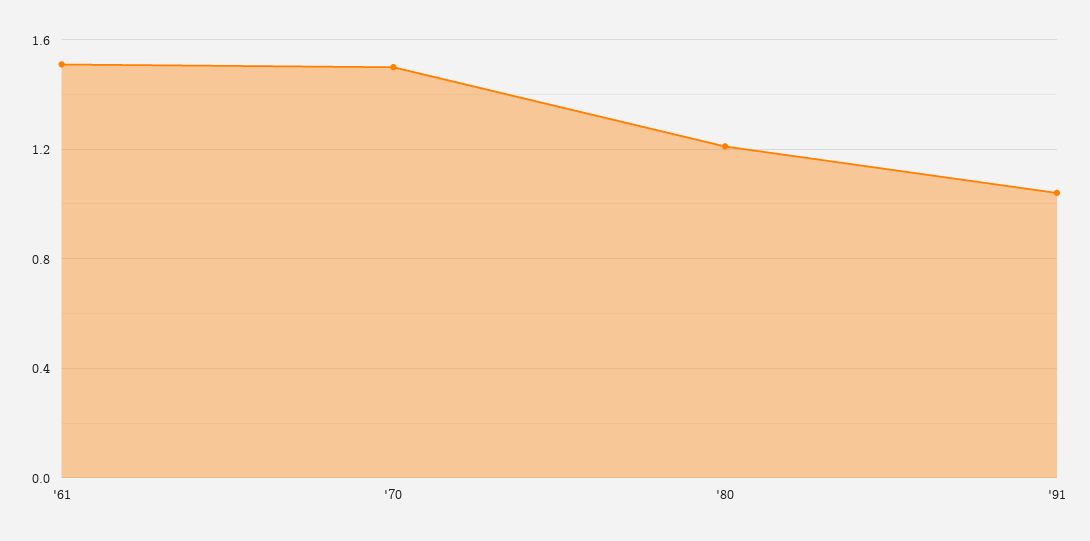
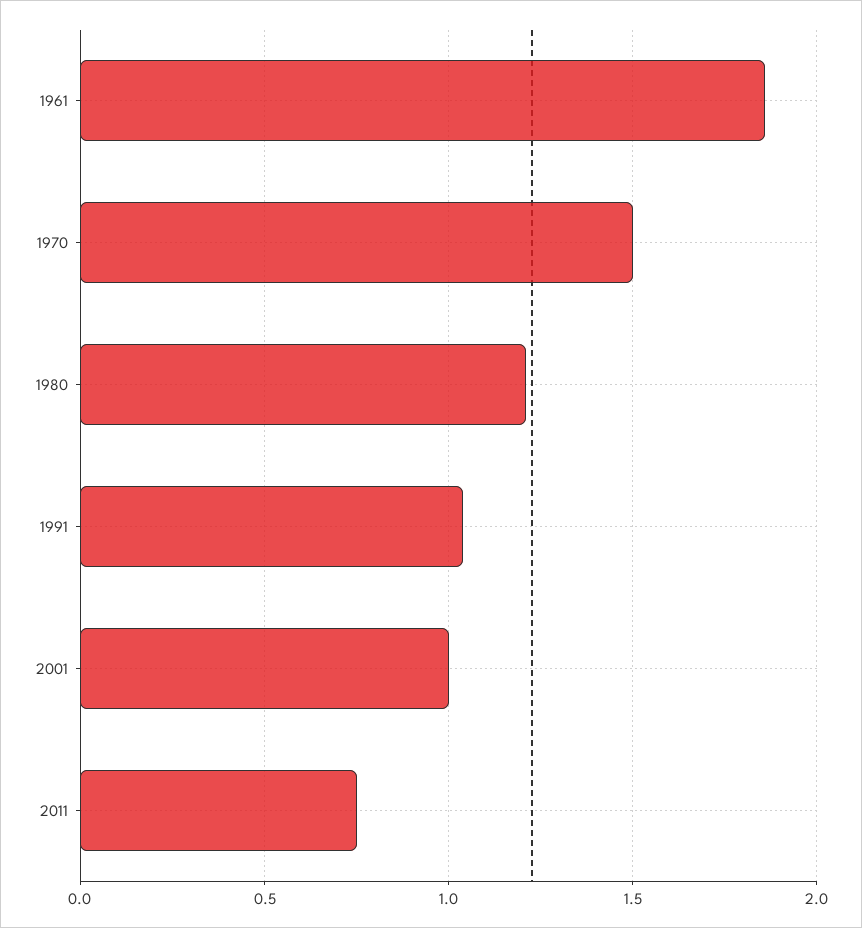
'61: 1.5 -> 1.85
2001: none -> 1
2011: none -> 0.75

